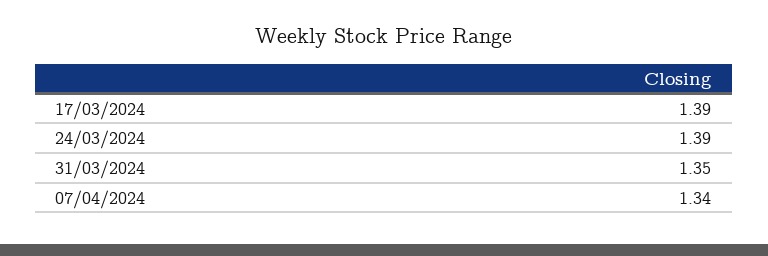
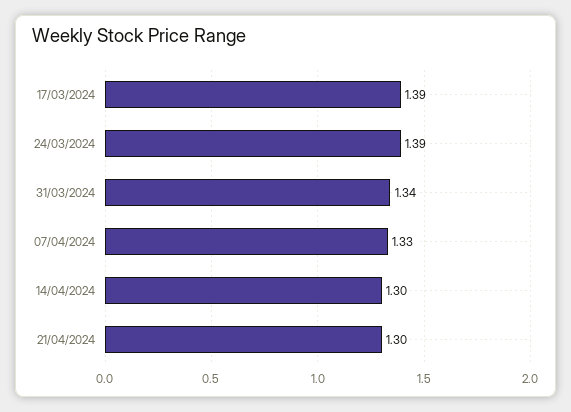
31/03/2024: 1.35 -> 1.34
07/04/2024: 1.34 -> 1.33
14/04/2024: none -> 1.3
21/04/2024: none -> 1.3

